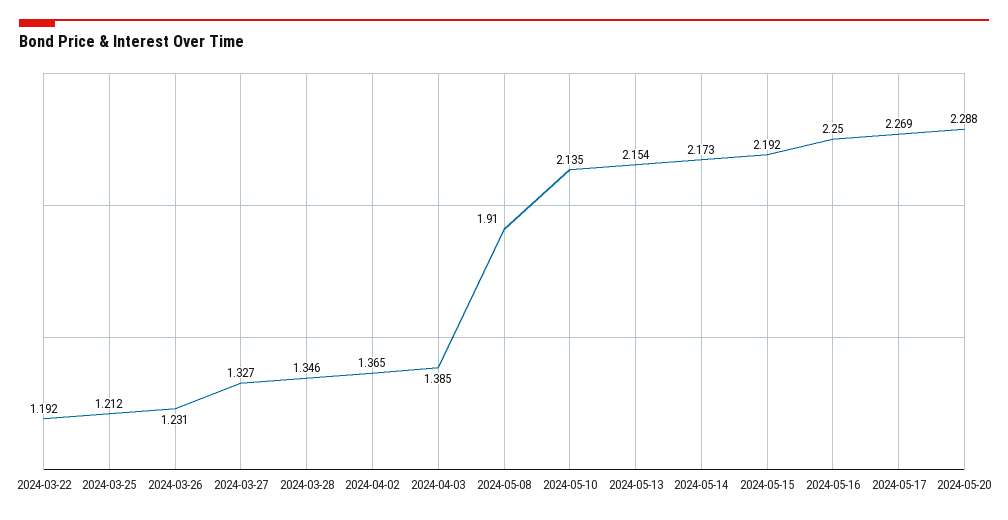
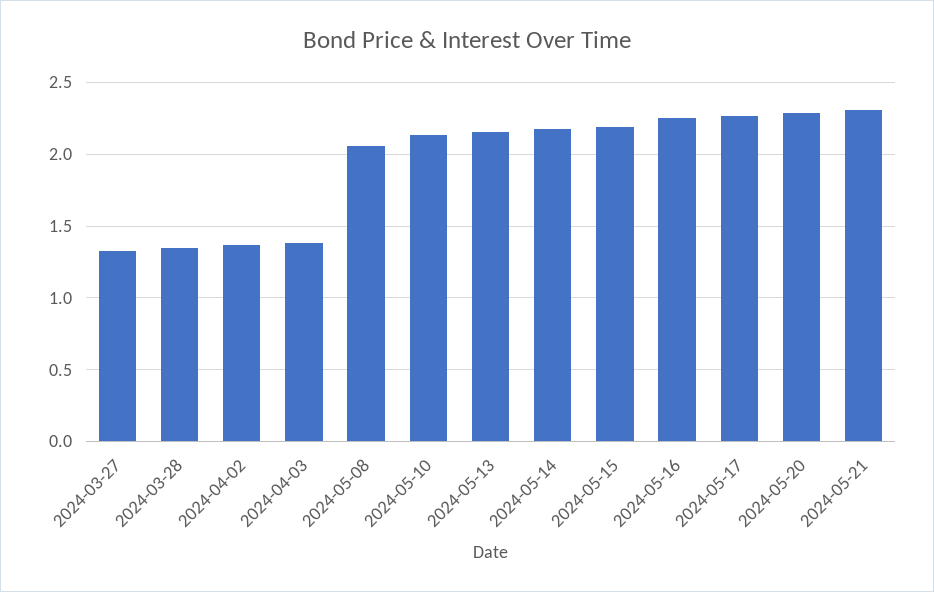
2024-03-22: 1.192 -> none
2024-03-25: 1.212 -> none
2024-03-26: 1.231 -> none
2024-05-08: 1.91 -> 2.05
2024-05-21: none -> 2.3

